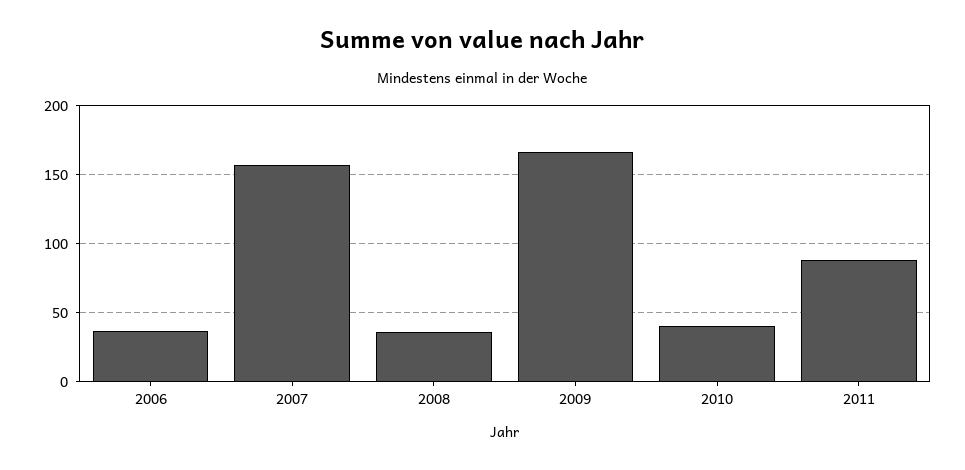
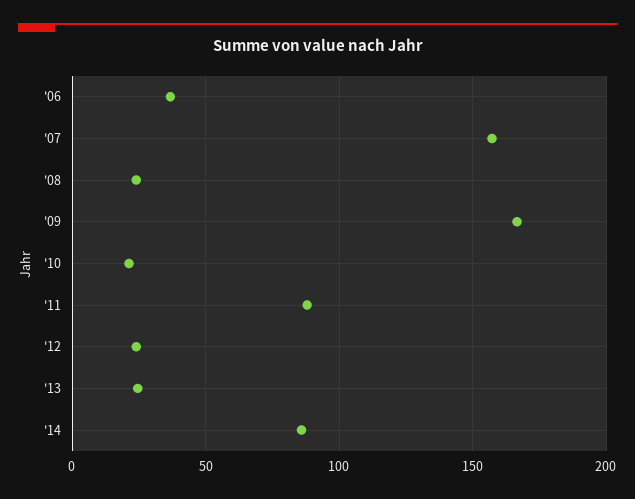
2008: 35 -> 25
2010: 40 -> 20
'12: none -> 25
'13: none -> 25
'14: none -> 85

